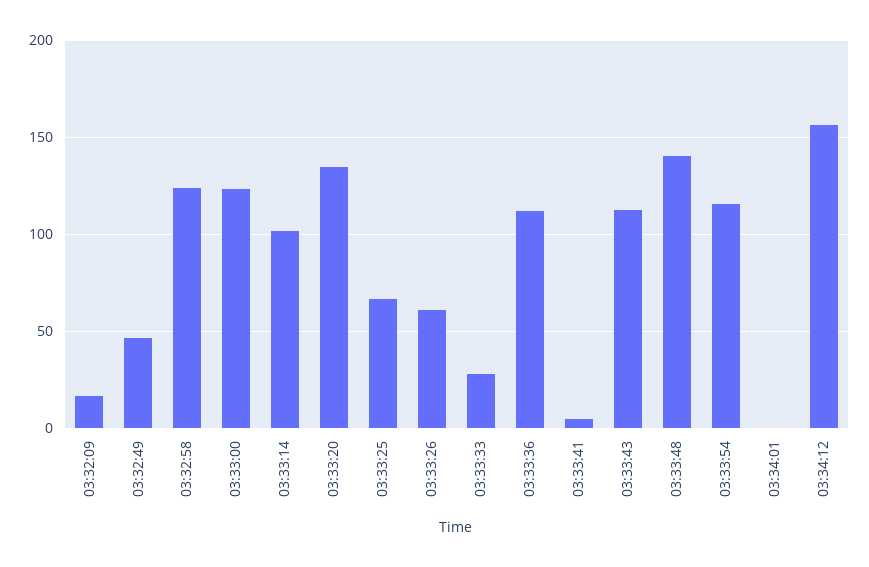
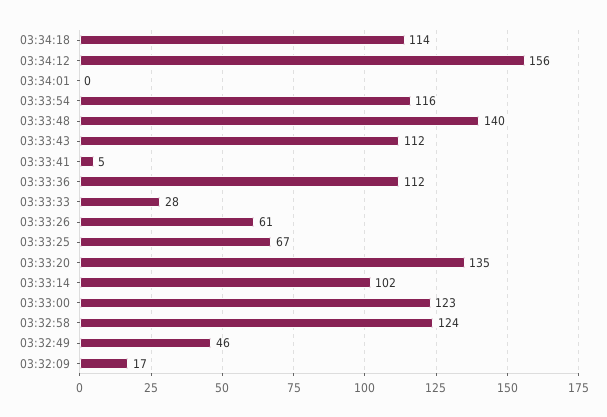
03:34:18: none -> 114

